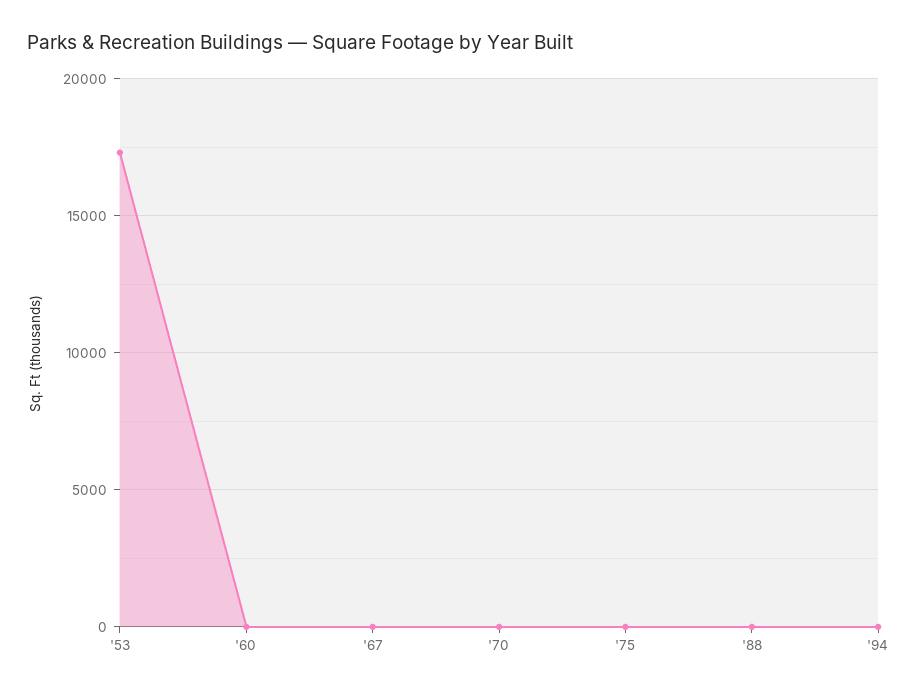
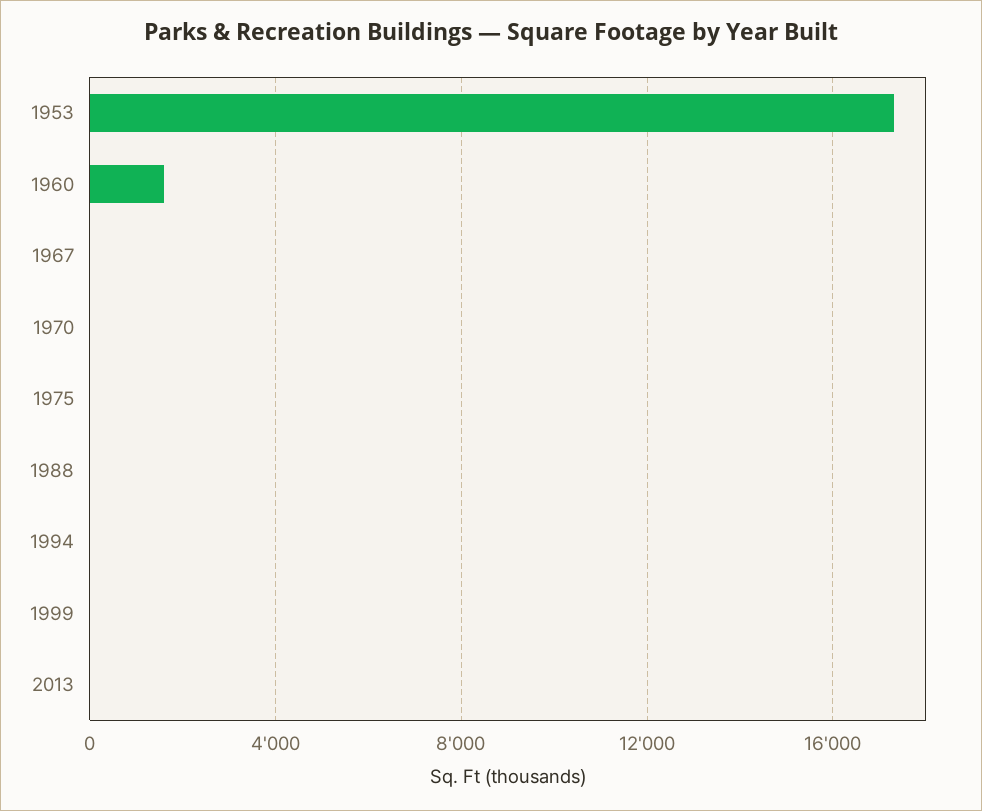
'60: 0 -> 1500
1999: none -> 0
2013: none -> 0

